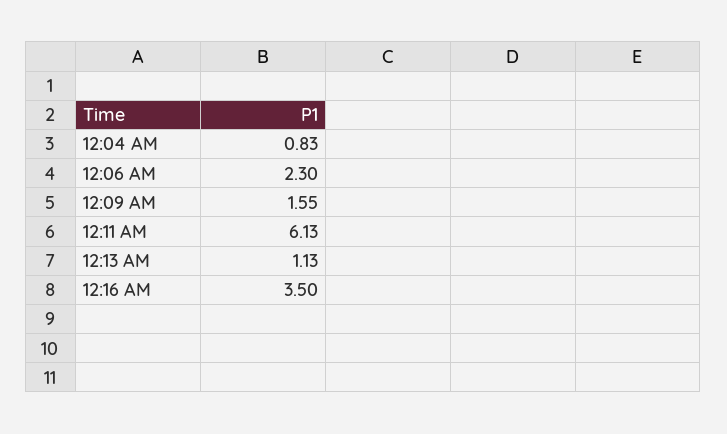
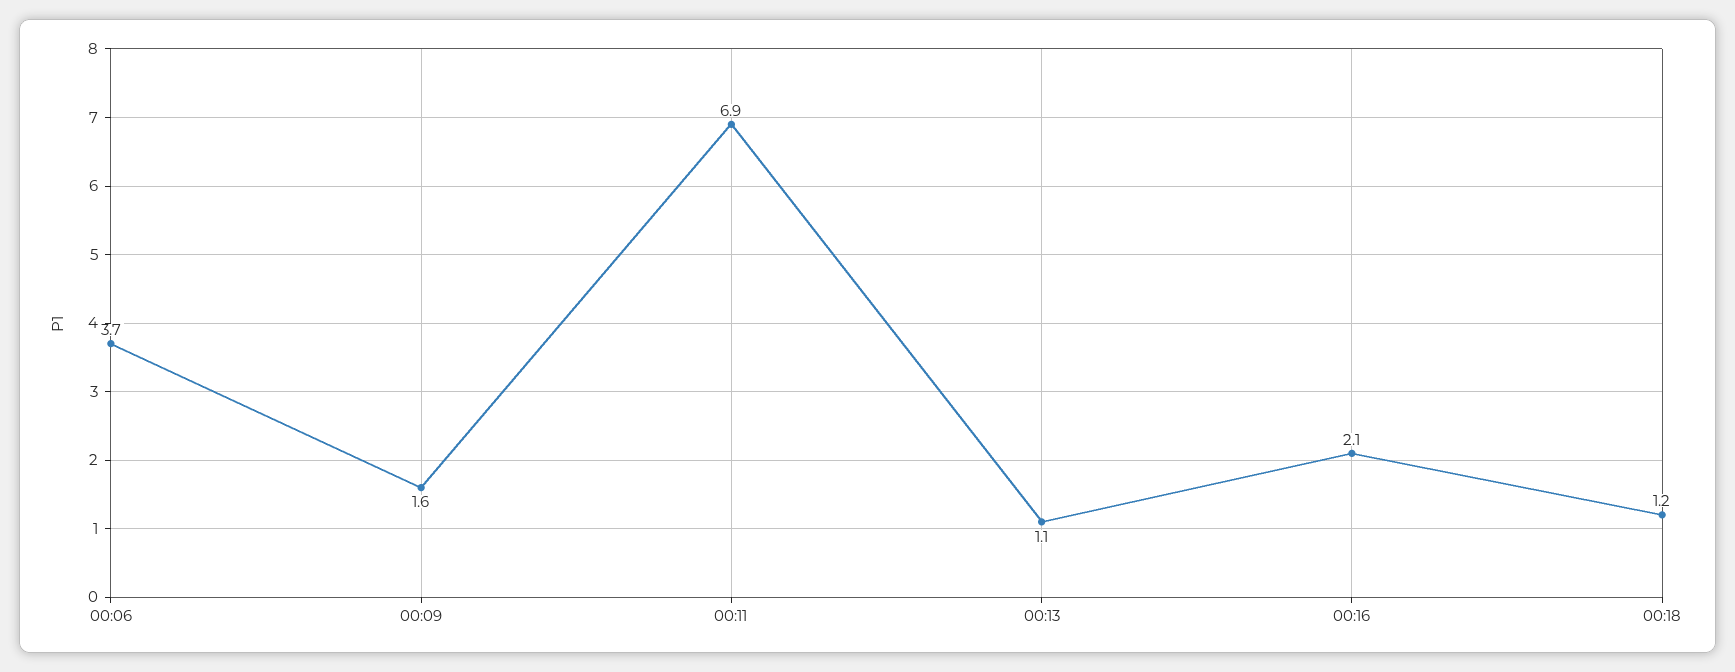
12:04 AM: 0.83 -> none
12:06 AM: 2.3 -> 3.7
12:11 AM: 6.13 -> 6.9
12:16 AM: 3.5 -> 2.1
00:18: none -> 1.2

